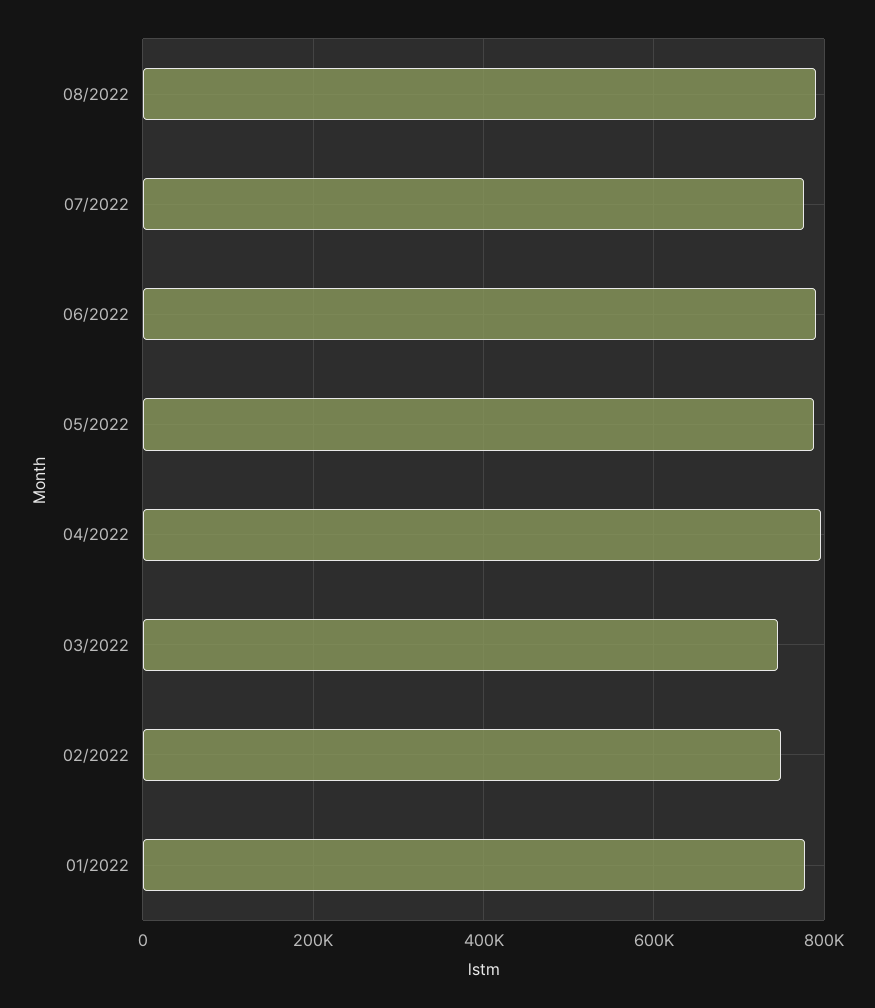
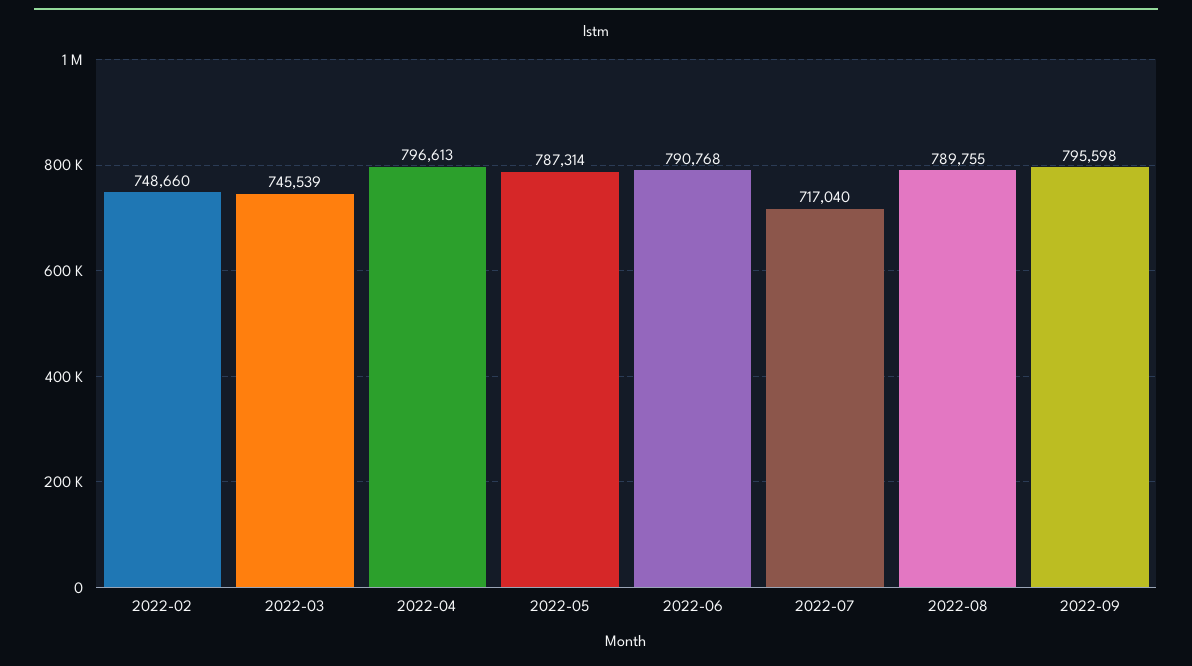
07/2022: 780000 -> 717040
01/2022: 780000 -> none
2022-09: none -> 795598

